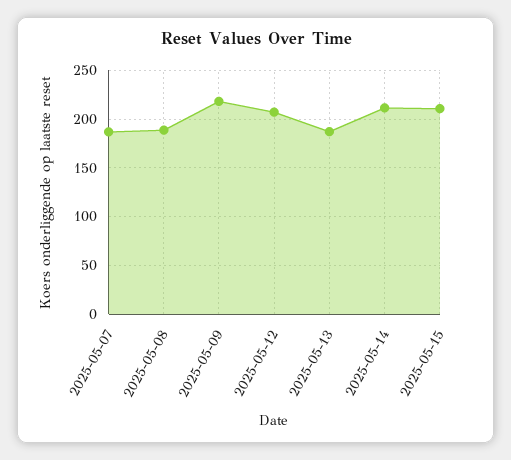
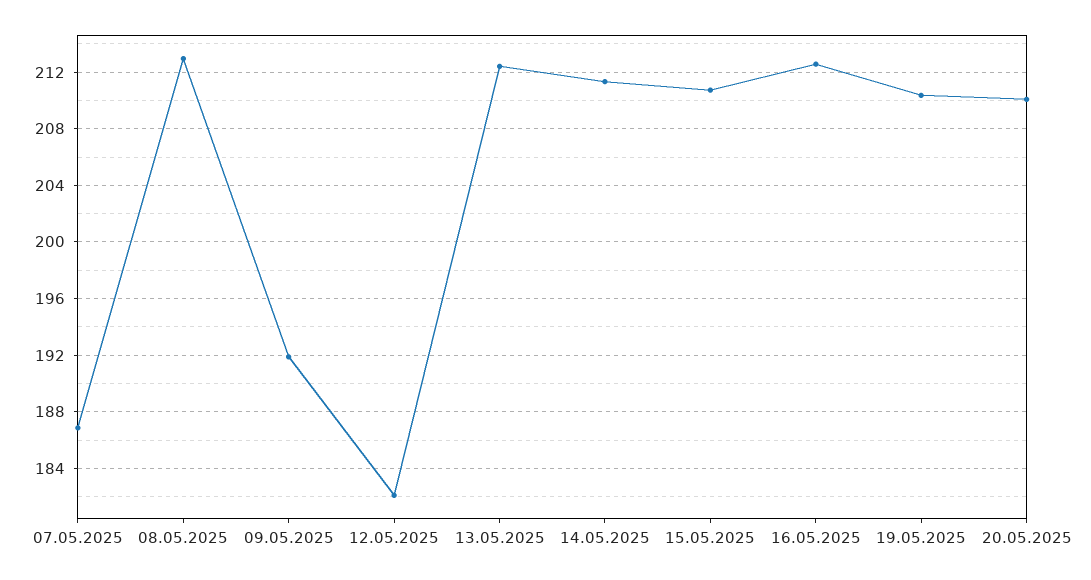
2025-05-08: 190 -> 213
2025-05-09: 220 -> 192
2025-05-12: 210 -> 182
2025-05-13: 190 -> 212.5
16.05.2025: none -> 212.5
19.05.2025: none -> 210.5
20.05.2025: none -> 210

